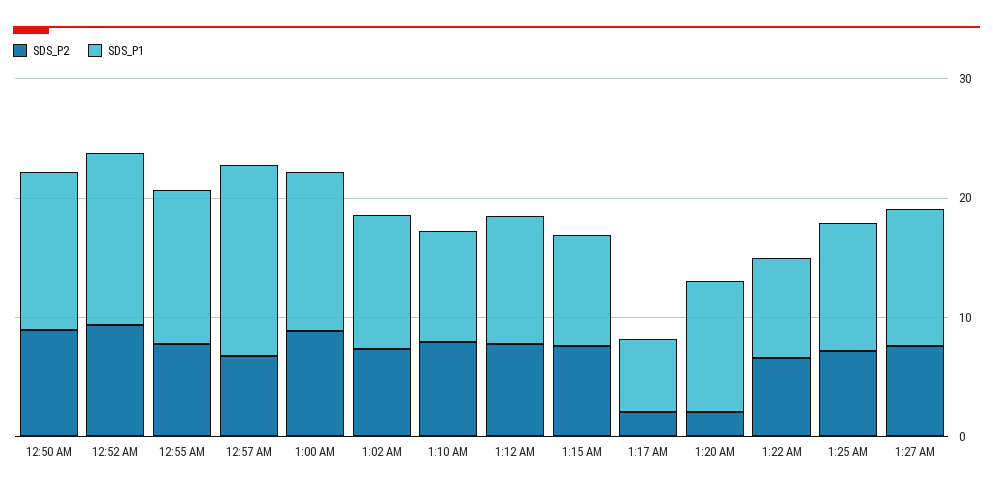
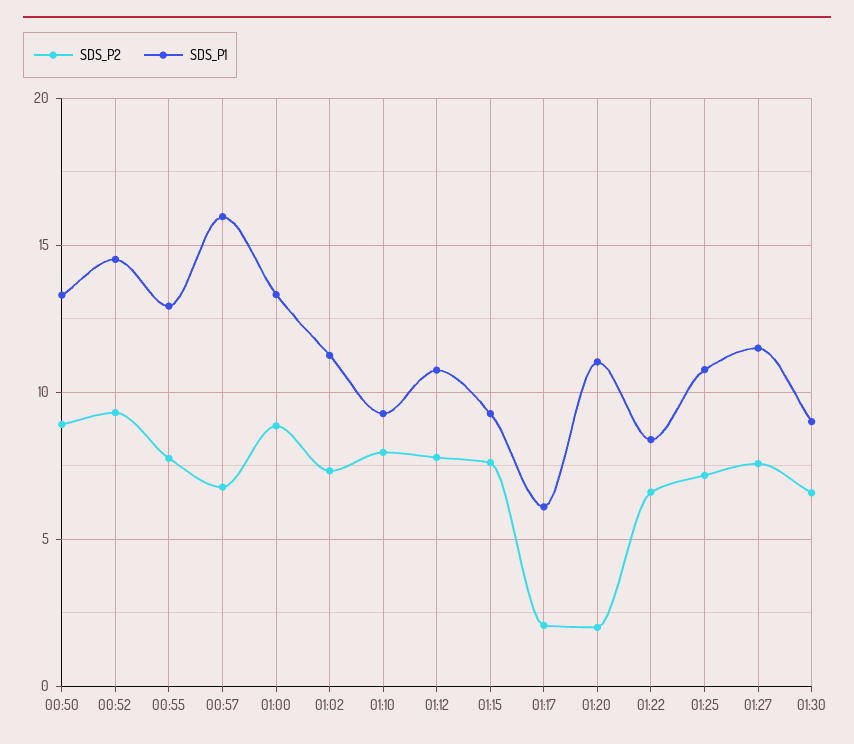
SDS_P2, 01:30: none -> 6.5
SDS_P1, 01:30: none -> 9

